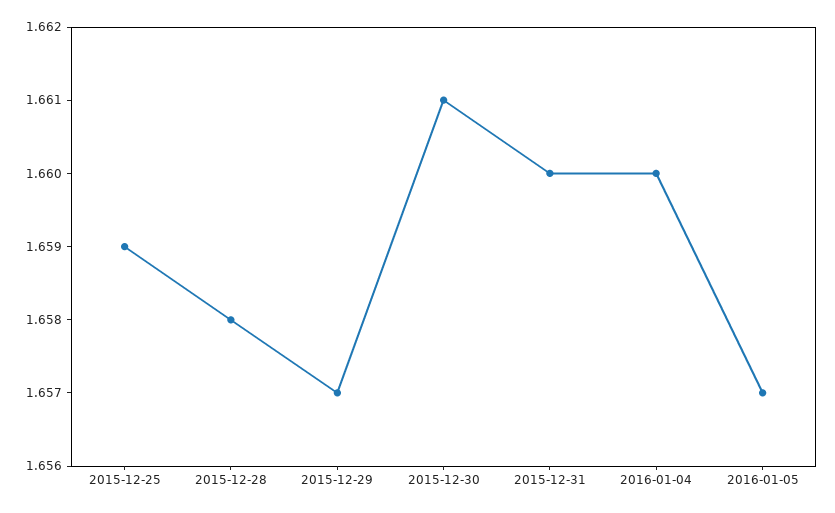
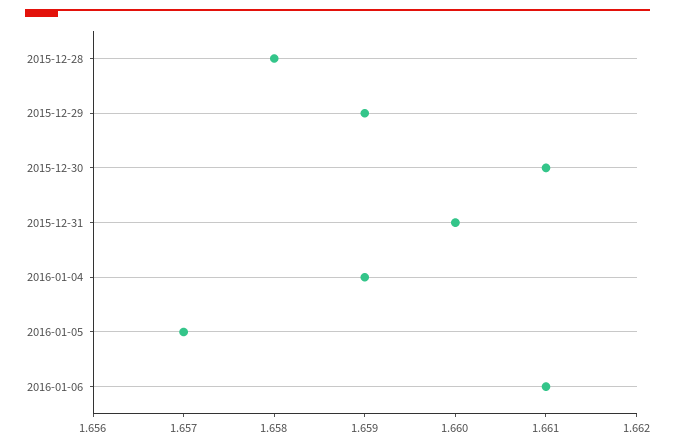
2015-12-25: 1.659 -> none
2015-12-29: 1.657 -> 1.659
2016-01-04: 1.66 -> 1.659
2016-01-06: none -> 1.661

